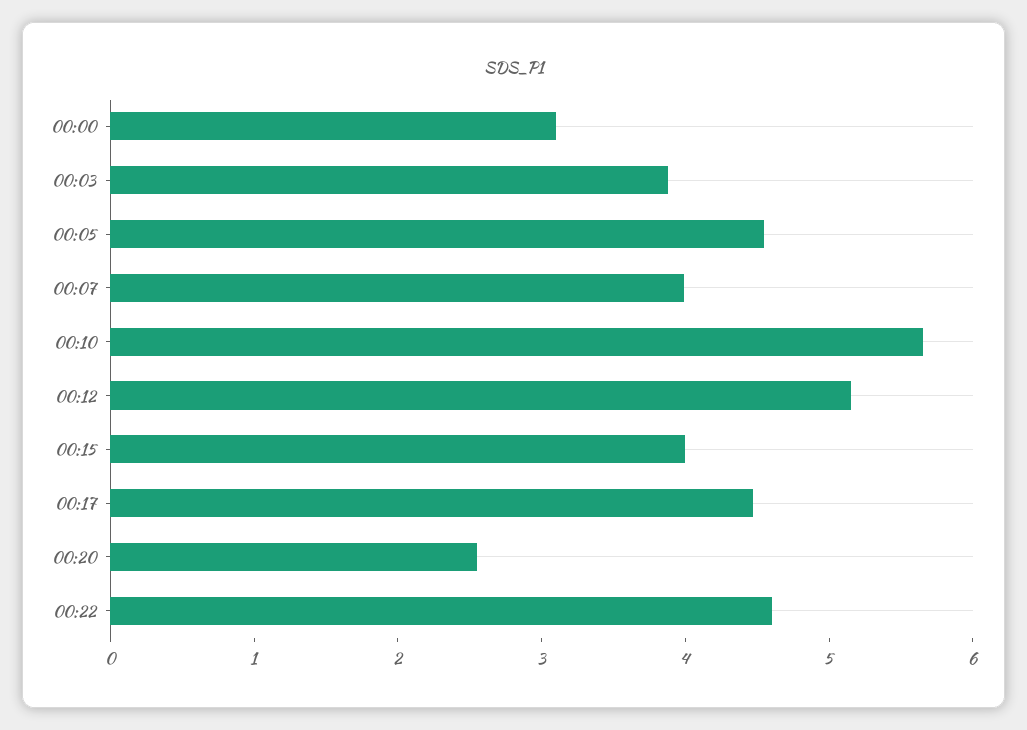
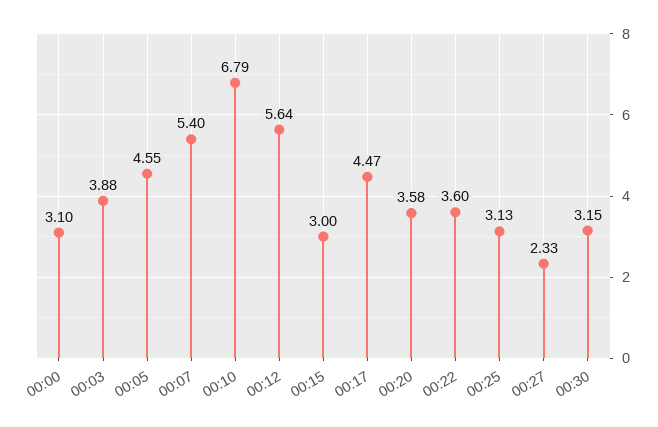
00:07: 4 -> 5.4
00:10: 5.6 -> 6.79
00:12: 5.2 -> 5.64
00:15: 4 -> 3
00:20: 2.6 -> 3.58
00:22: 4.6 -> 3.6
00:25: none -> 3.13
00:27: none -> 2.33
00:30: none -> 3.15

